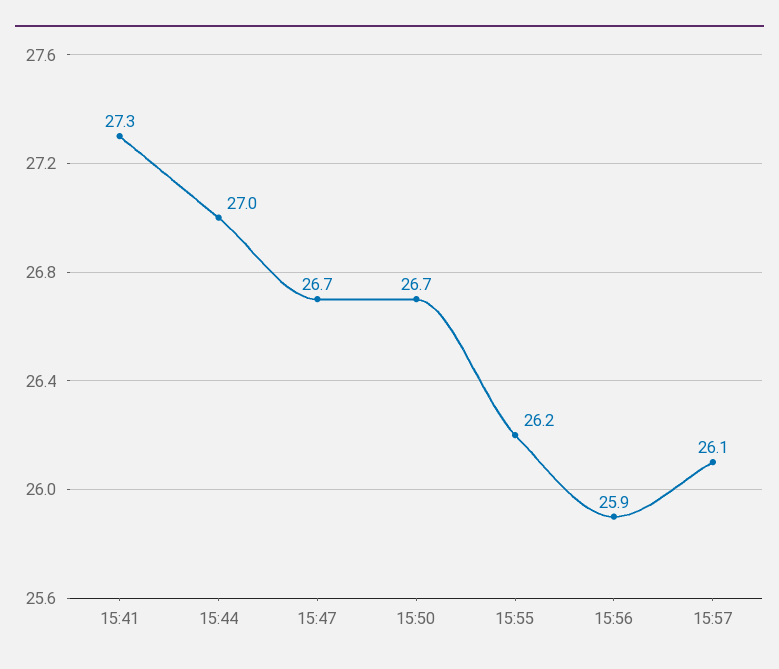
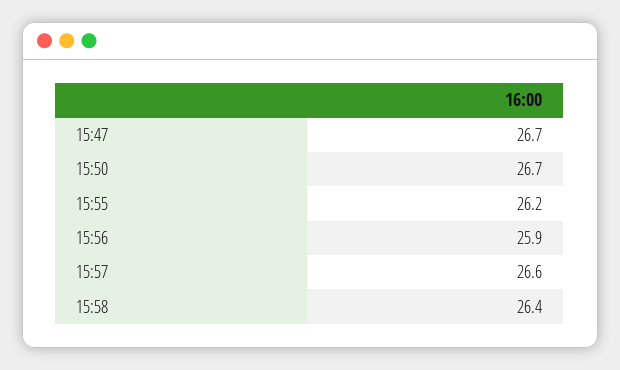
15:41: 27.3 -> none
15:44: 27 -> none
15:57: 26.1 -> 26.6
15:58: none -> 26.4

